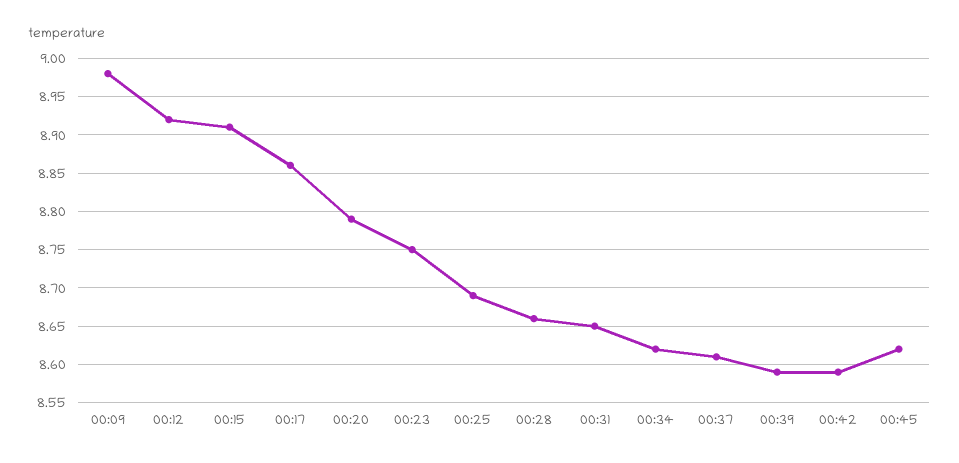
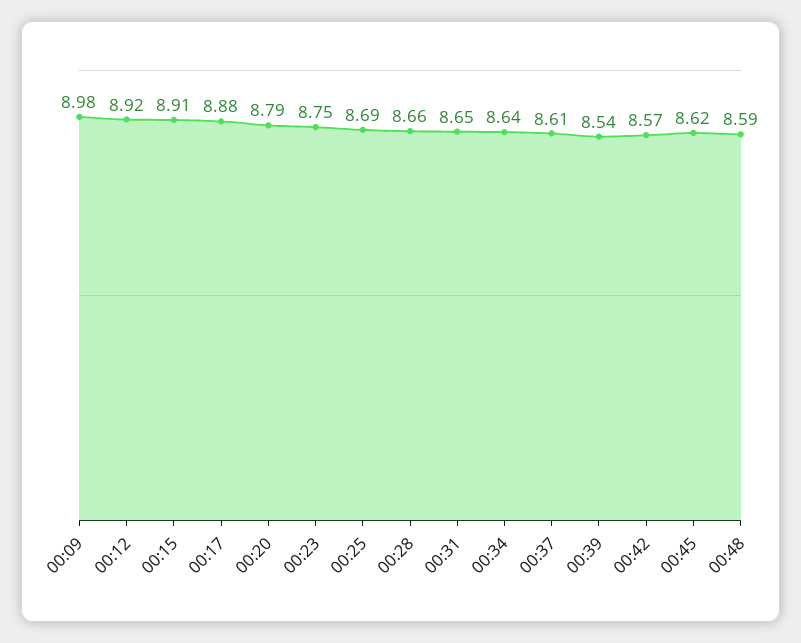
00:17: 8.86 -> 8.88
00:34: 8.62 -> 8.64
00:39: 8.59 -> 8.54
00:42: 8.59 -> 8.57
00:48: none -> 8.59

